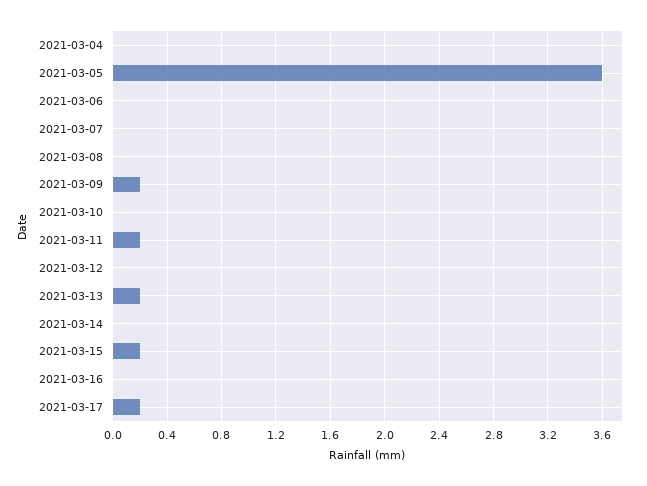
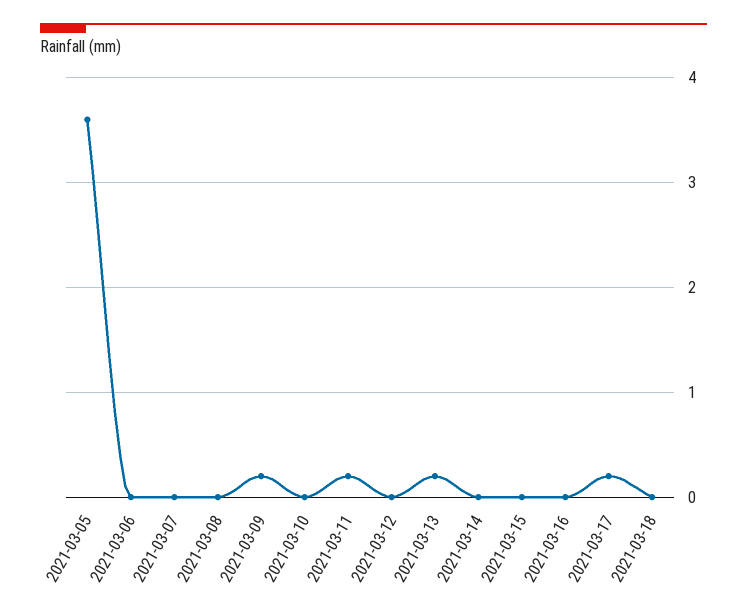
2021-03-04: 0 -> none
2021-03-15: 0.2 -> 0
2021-03-18: none -> 0

